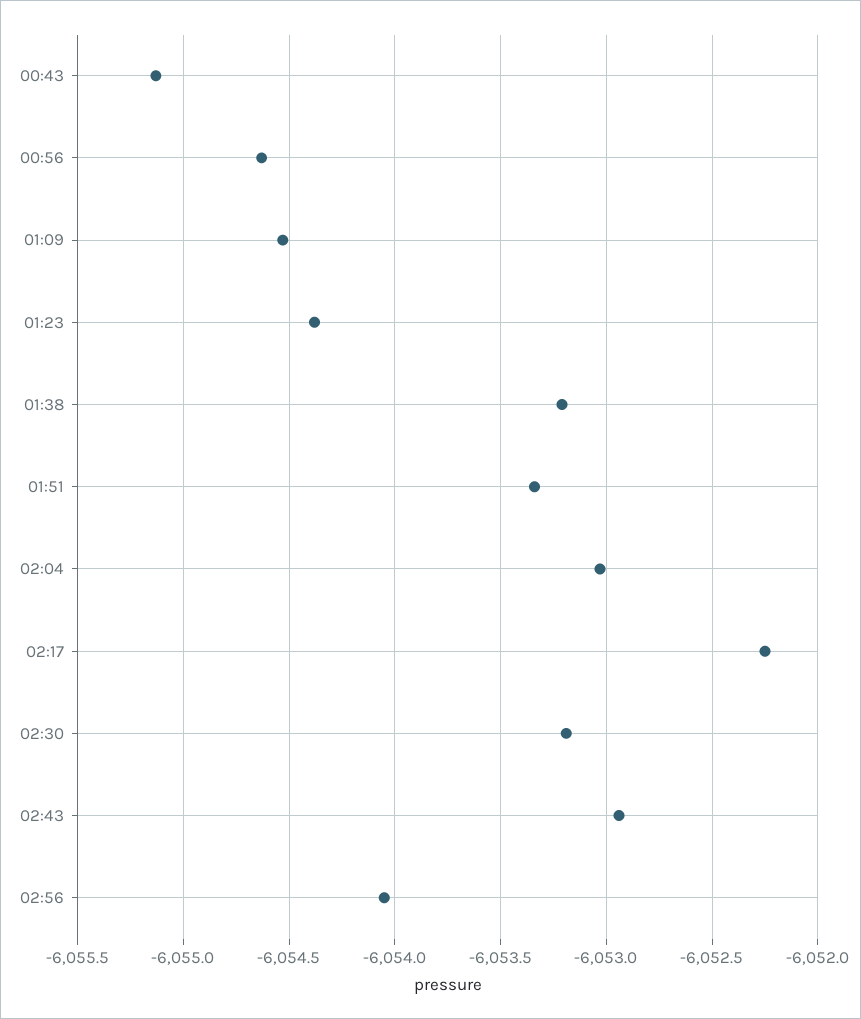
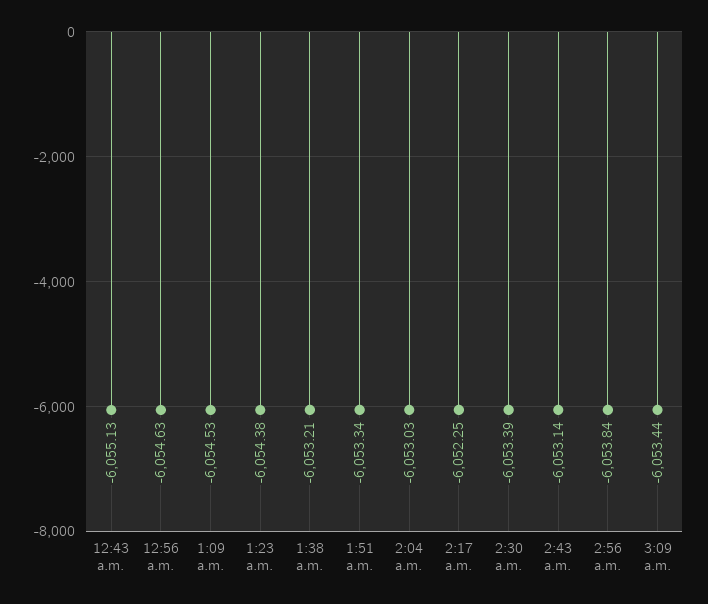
02:30: -6053.2 -> -6053.39
02:43: -6052.95 -> -6053.14
02:56: -6054.05 -> -6053.84
3:09 a.m.: none -> -6053.44

